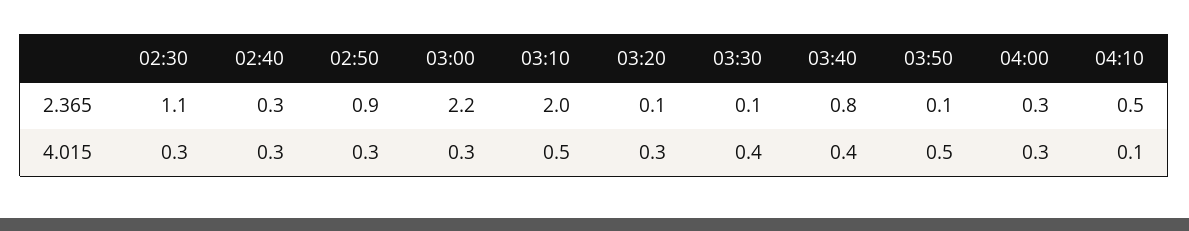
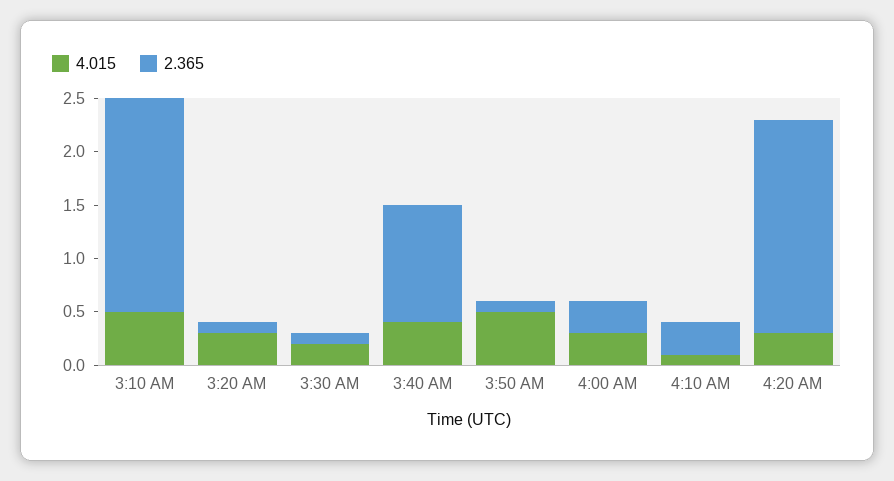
2.365, 02:30: 1.1 -> none
2.365, 02:40: 0.3 -> none
2.365, 02:50: 0.9 -> none
2.365, 03:00: 2.2 -> none
2.365, 03:40: 0.8 -> 1.1
2.365, 04:10: 0.5 -> 0.3
4.015, 02:30: 0.3 -> none
4.015, 02:40: 0.3 -> none
4.015, 02:50: 0.3 -> none
4.015, 03:00: 0.3 -> none
4.015, 03:30: 0.4 -> 0.2
4.015, 4:20 AM: none -> 0.3
2.365, 4:20 AM: none -> 2

